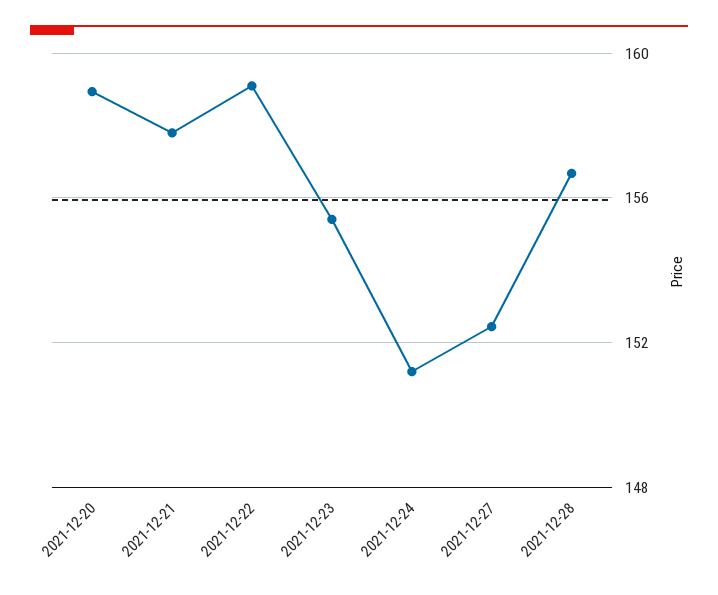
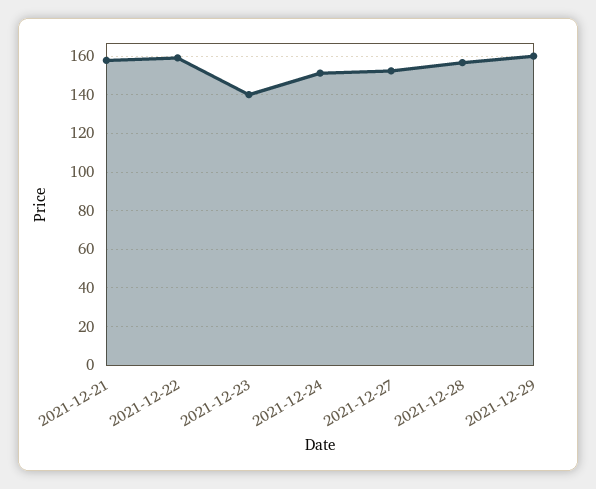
2021-12-20: 159 -> none
2021-12-23: 155.5 -> 140
2021-12-29: none -> 160

